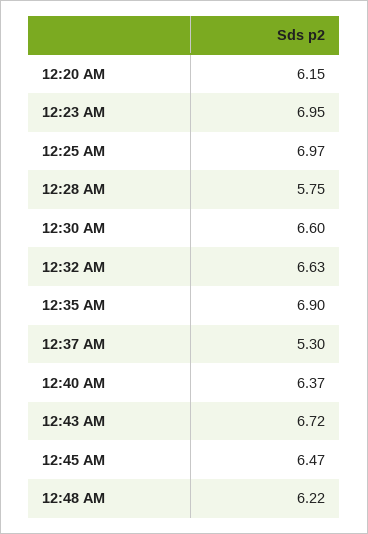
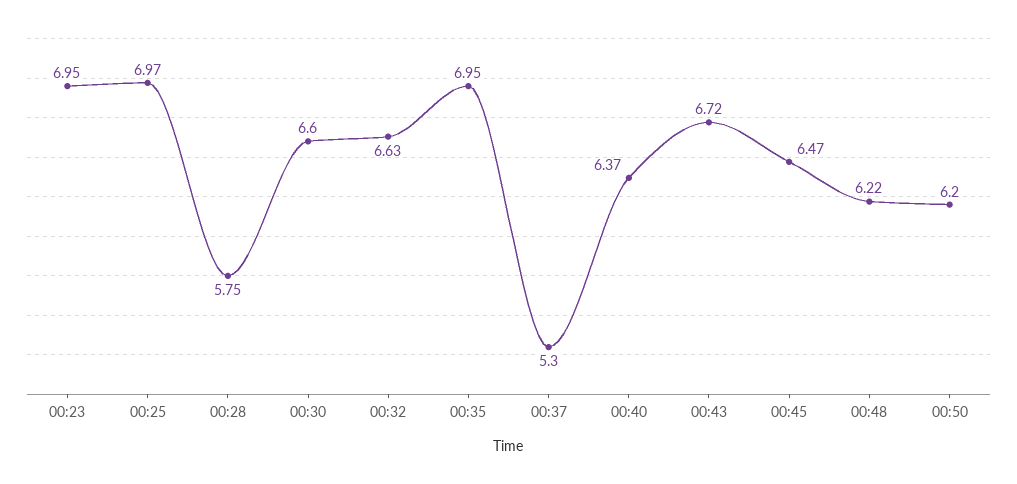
12:20 AM: 6.15 -> none
12:35 AM: 6.9 -> 6.95
00:50: none -> 6.2

